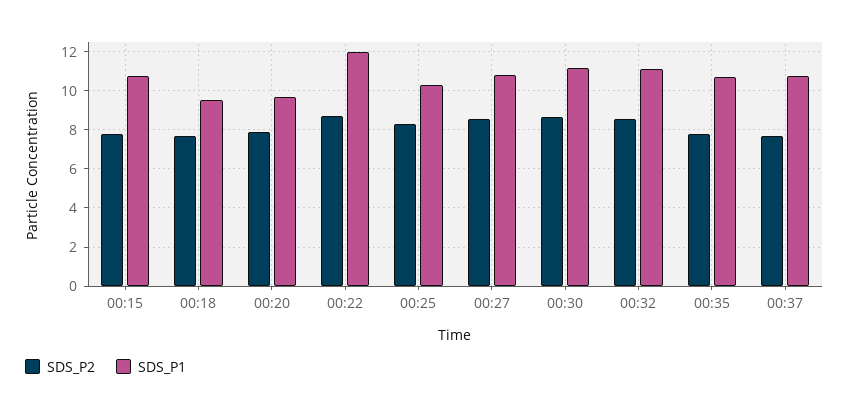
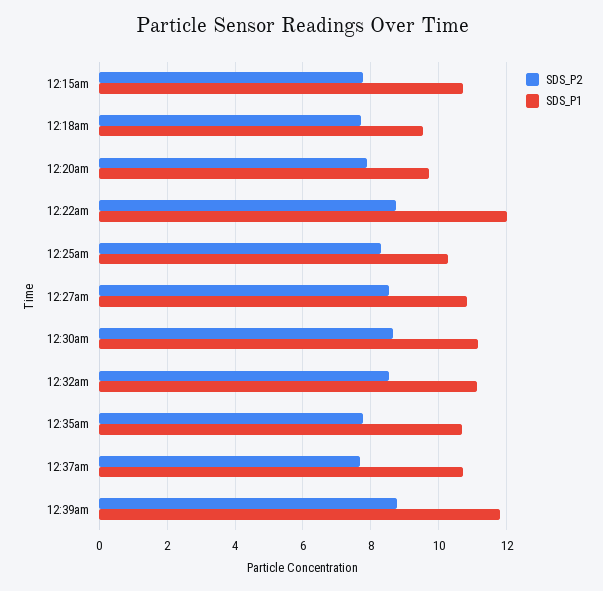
SDS_P2, 12:39am: none -> 8.8
SDS_P1, 12:39am: none -> 11.8

